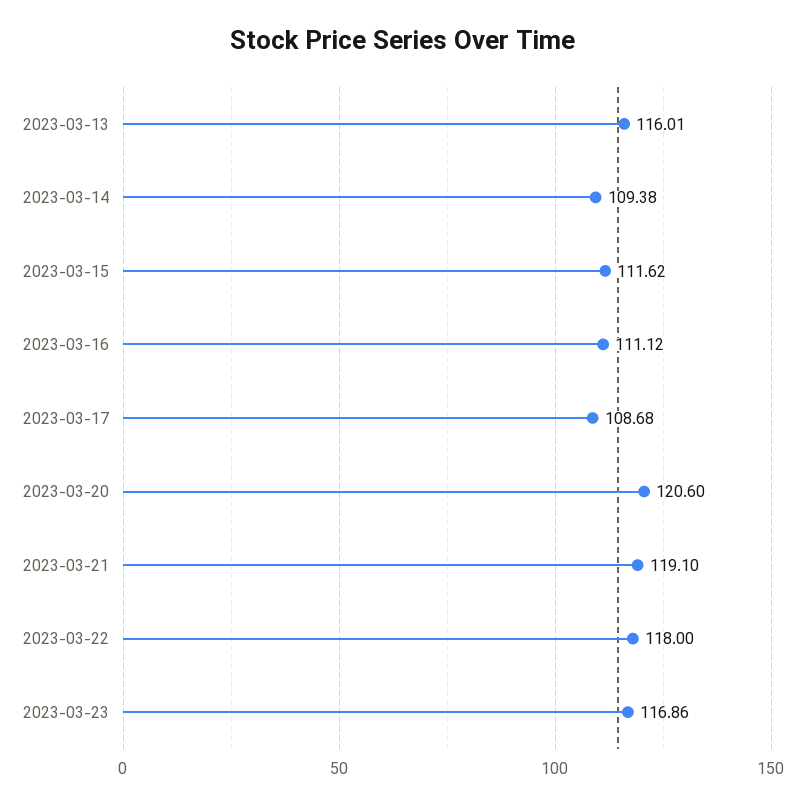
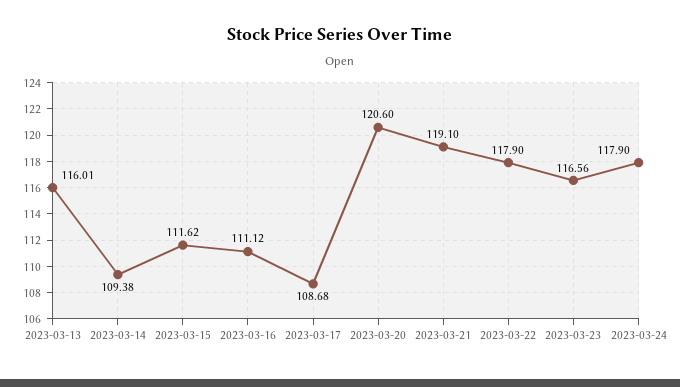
2023-03-22: 118 -> 117.9
2023-03-23: 116.86 -> 116.56
2023-03-24: none -> 117.9

